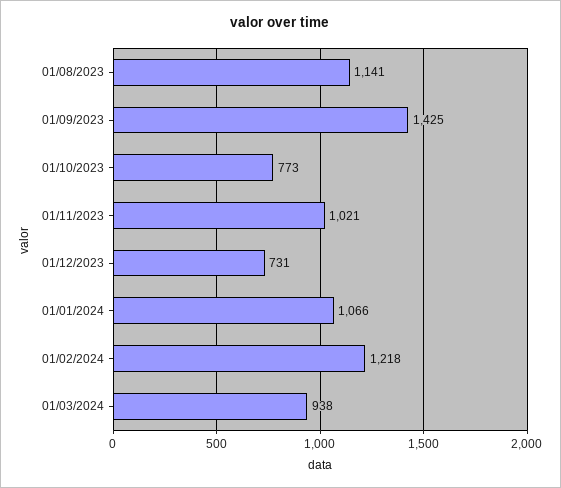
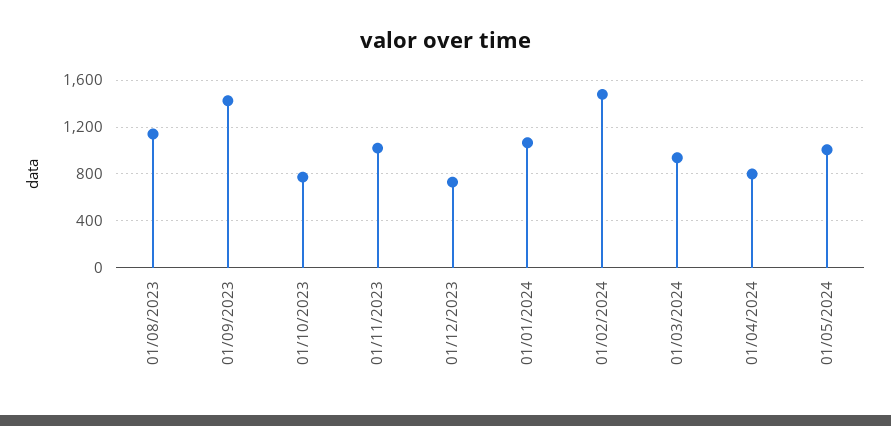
01/02/2024: 1218 -> 1500
01/04/2024: none -> 800
01/05/2024: none -> 1000

